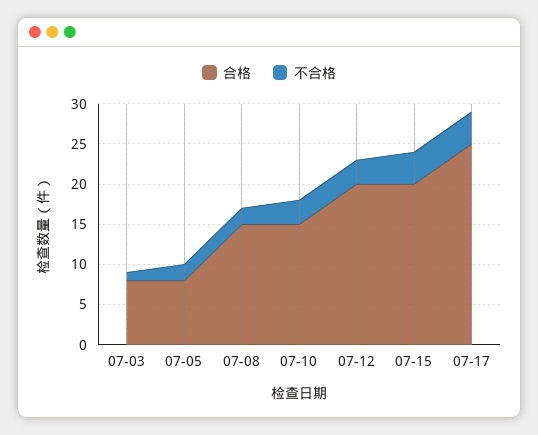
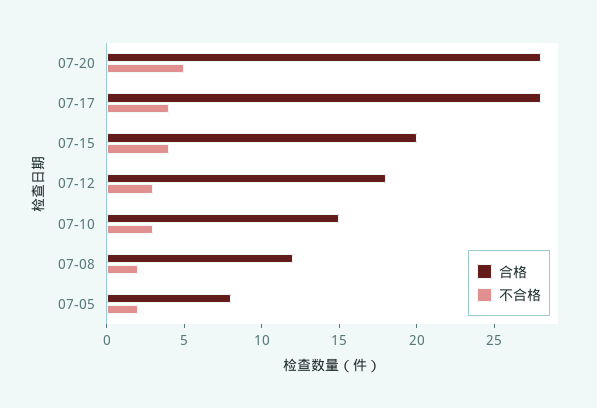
合格, 07-03: 8 -> none
不合格, 07-03: 1 -> none
合格, 07-08: 15 -> 12
合格, 07-12: 20 -> 18
合格, 07-17: 25 -> 28
合格, 07-20: none -> 28
不合格, 07-20: none -> 5

